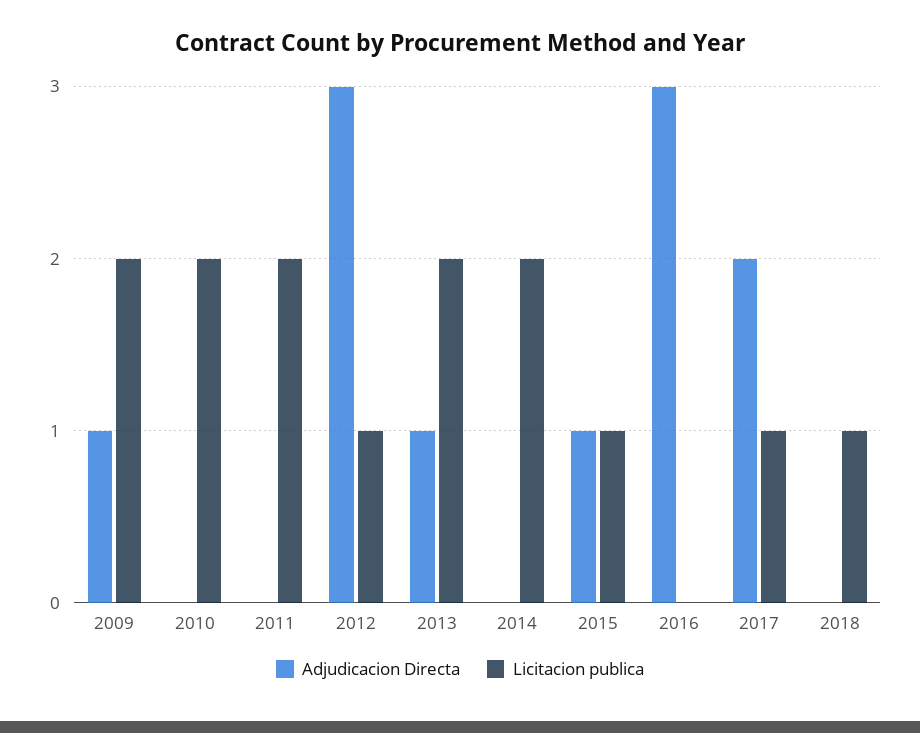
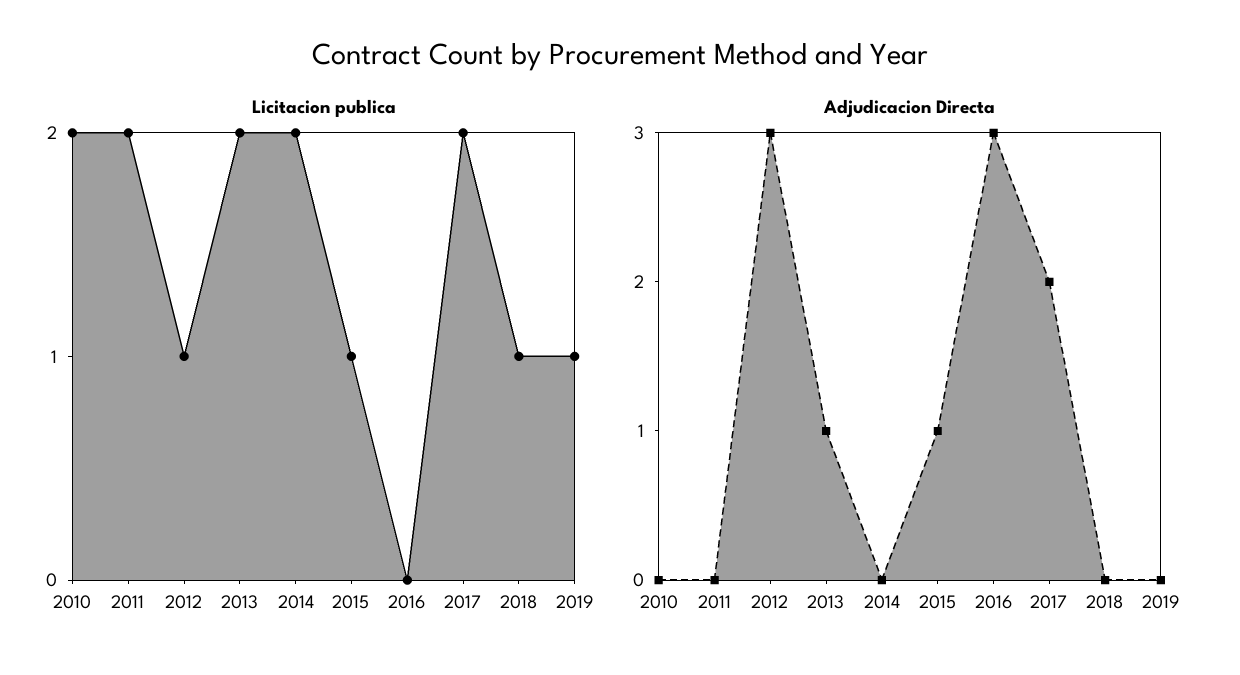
Adjudicacion Directa, 2009: 1 -> none
Licitacion publica, 2009: 2 -> none
Licitacion publica, 2017: 1 -> 2
Licitacion publica, 2019: none -> 1
Adjudicacion Directa, 2019: none -> 0

